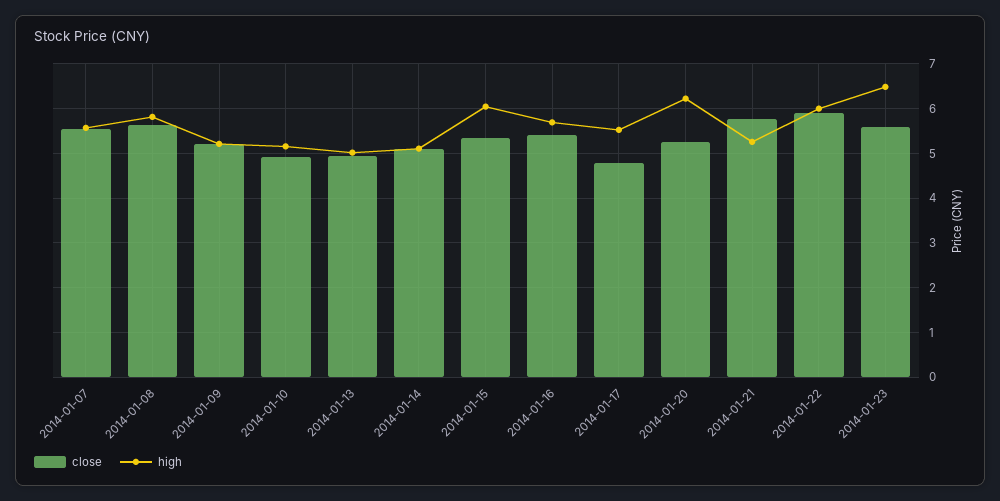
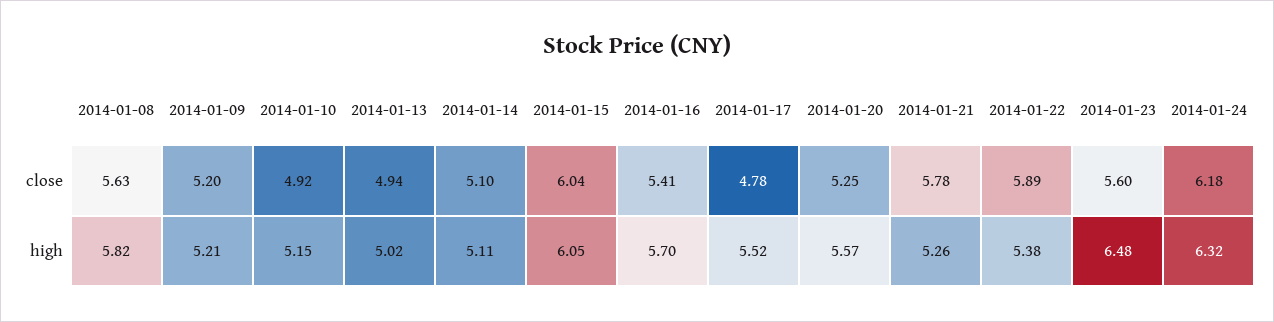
close, 2014-01-07: 5.6 -> none
high, 2014-01-07: 5.6 -> none
close, 2014-01-15: 5.4 -> 6.04
high, 2014-01-20: 6.2 -> 5.57
high, 2014-01-22: 6 -> 5.38
close, 2014-01-24: none -> 6.18
high, 2014-01-24: none -> 6.32

